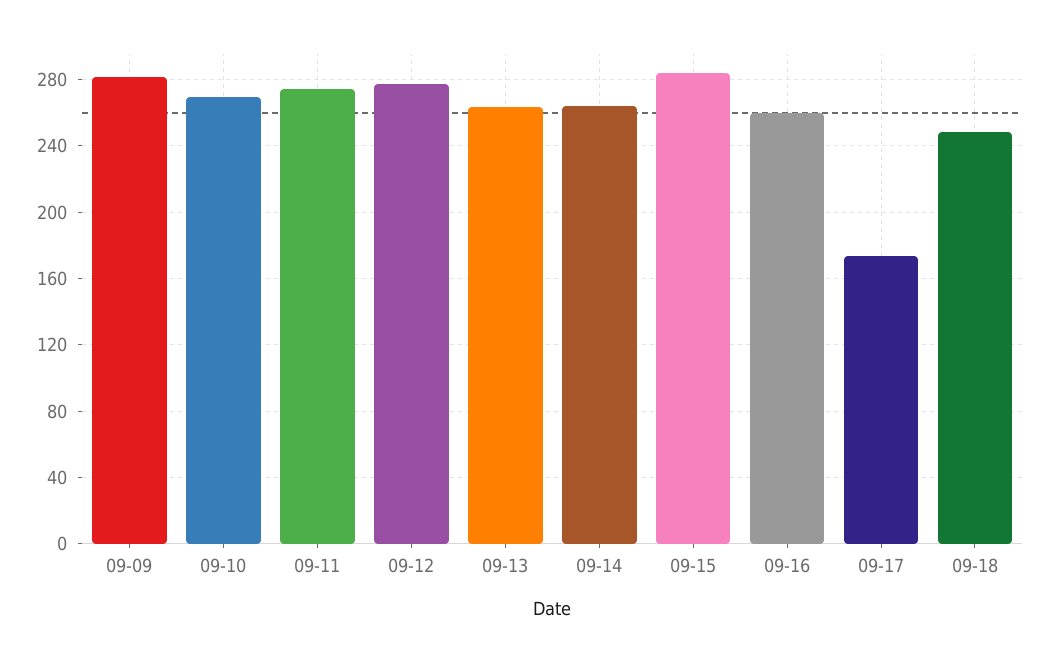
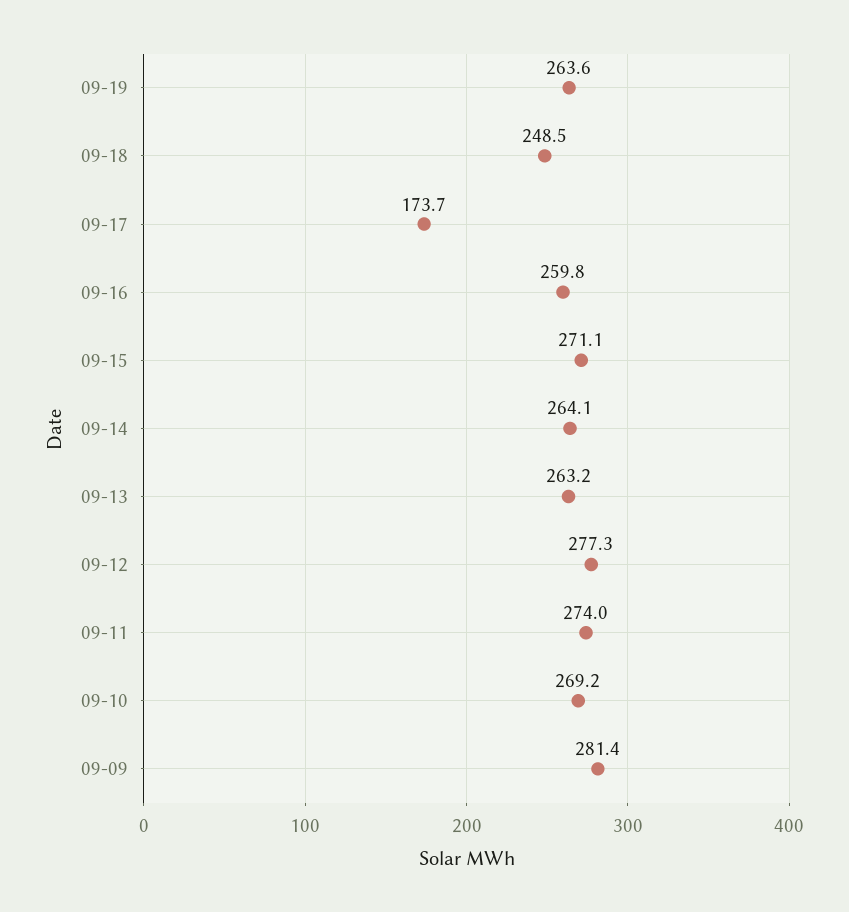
09-15: 285 -> 271.1
09-19: none -> 263.6

